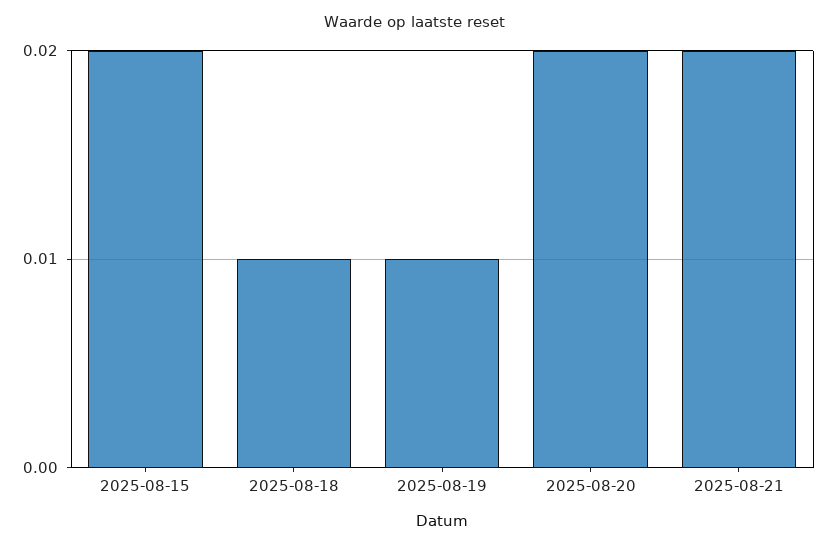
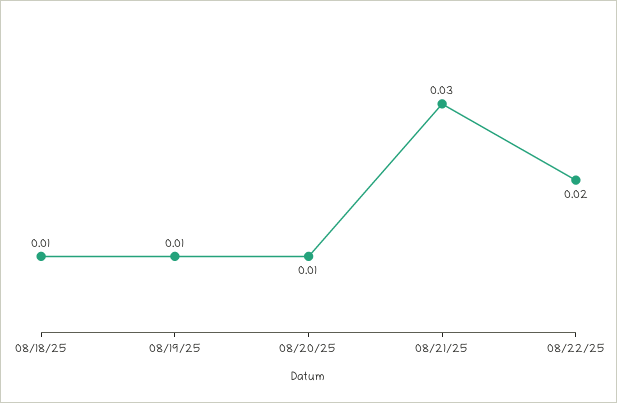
2025-08-15: 0.02 -> none
2025-08-20: 0.02 -> 0.01
2025-08-21: 0.02 -> 0.03
08/22/25: none -> 0.02

